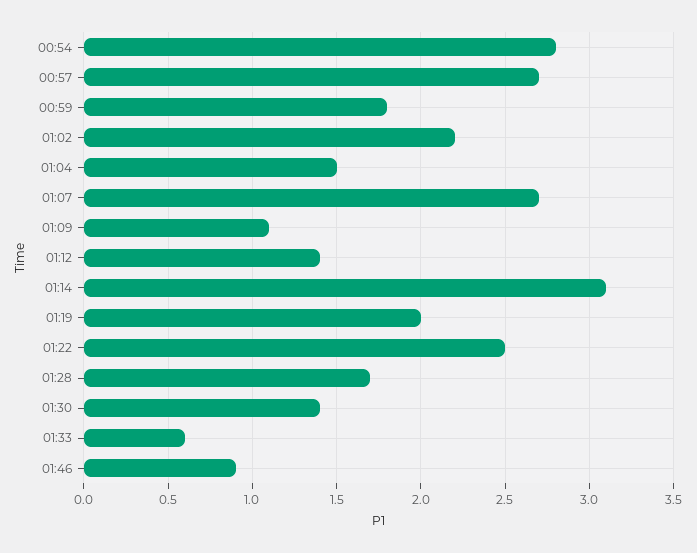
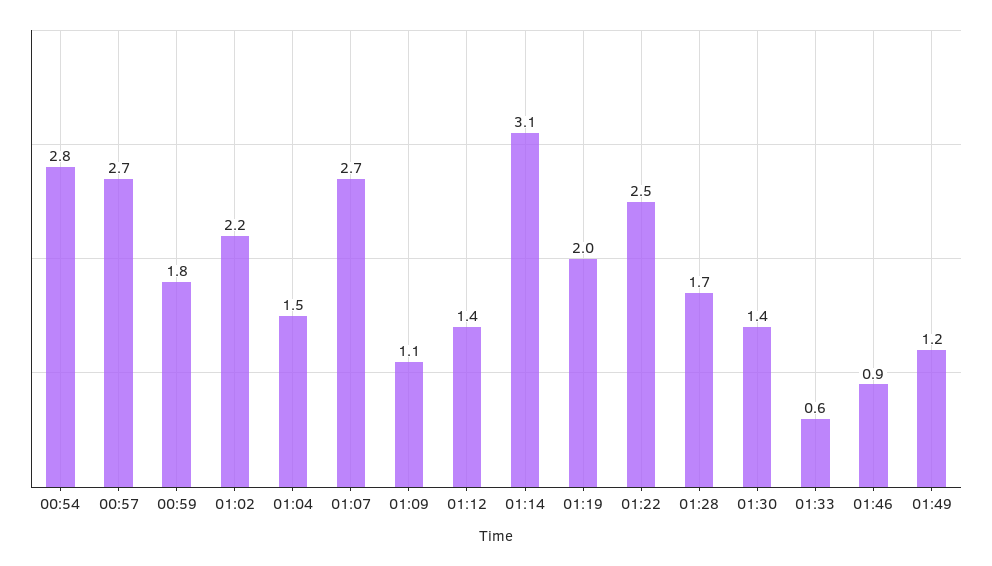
01:49: none -> 1.2

